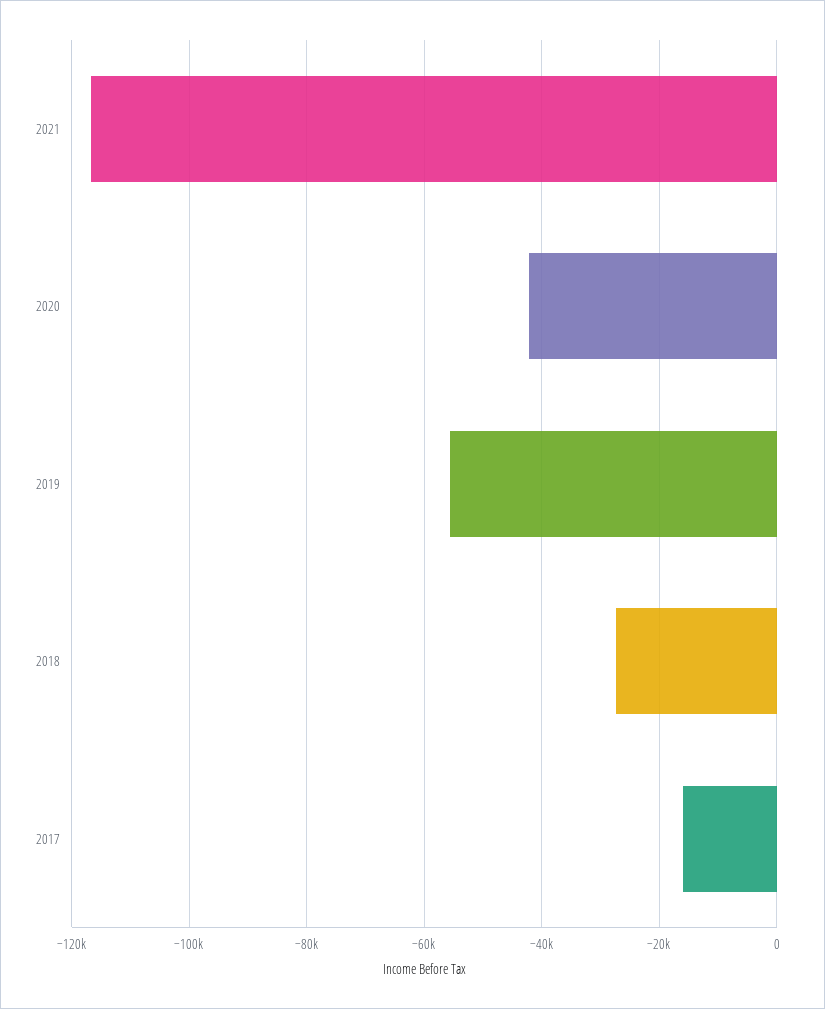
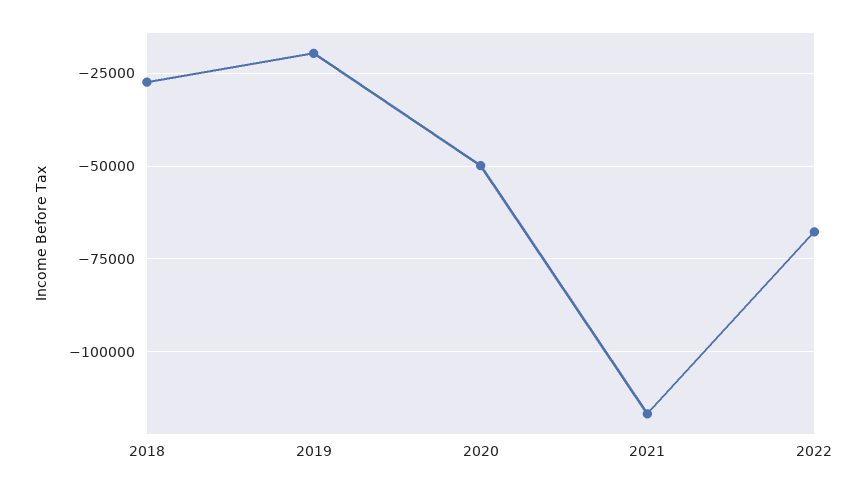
2020: -42000 -> -50000
2019: -56000 -> -20000
2017: -16000 -> none
2022: none -> -67500

